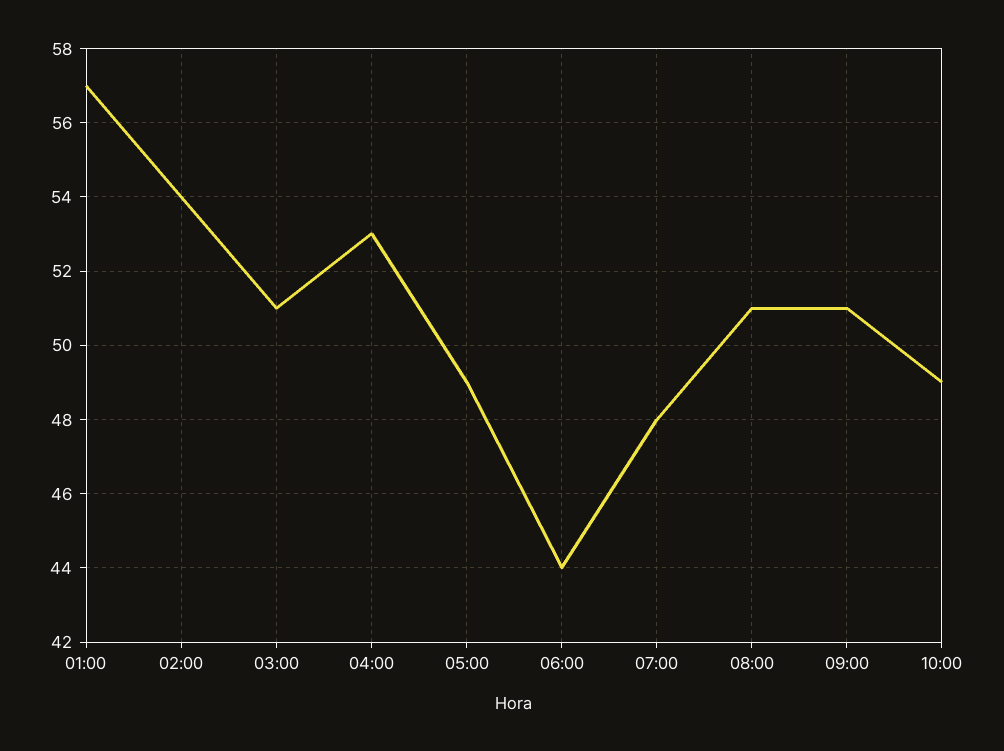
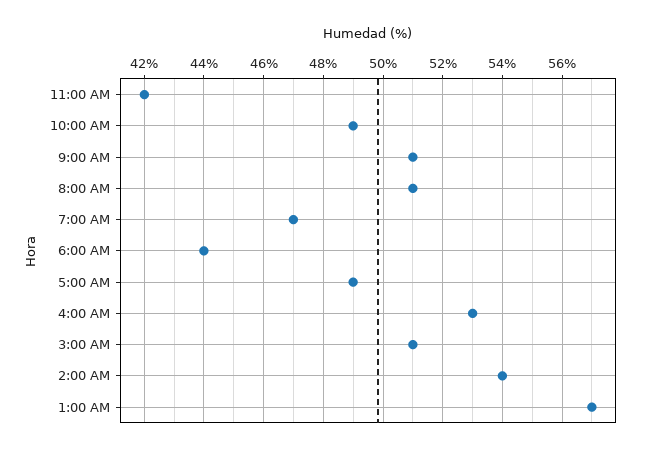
07:00: 48 -> 47
11:00 AM: none -> 42

